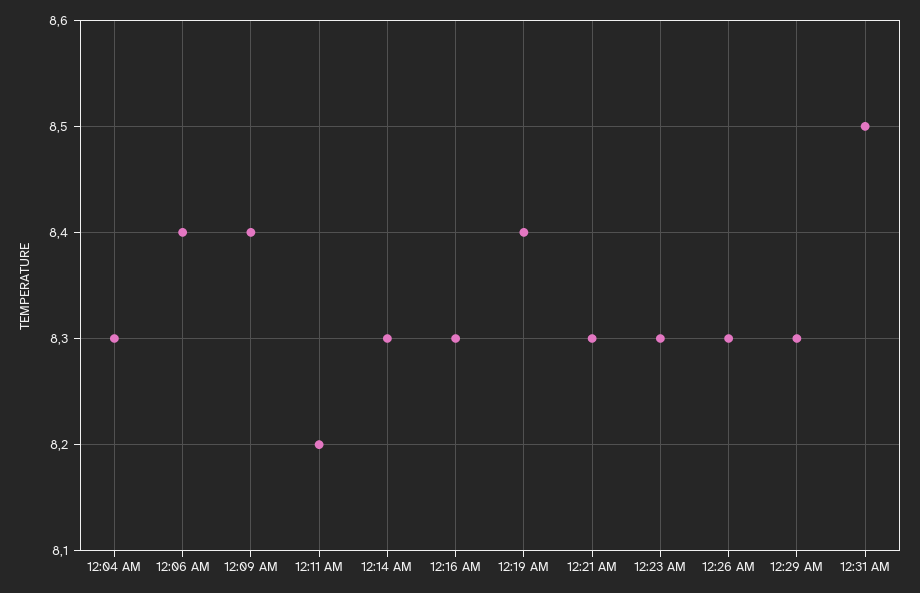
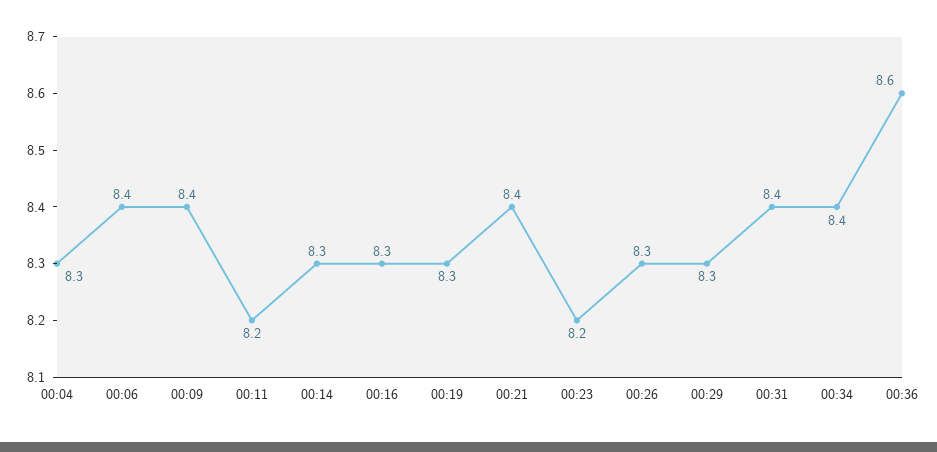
12:19 AM: 8.4 -> 8.3
12:21 AM: 8.3 -> 8.4
12:23 AM: 8.3 -> 8.2
12:31 AM: 8.5 -> 8.4
00:34: none -> 8.4
00:36: none -> 8.6

